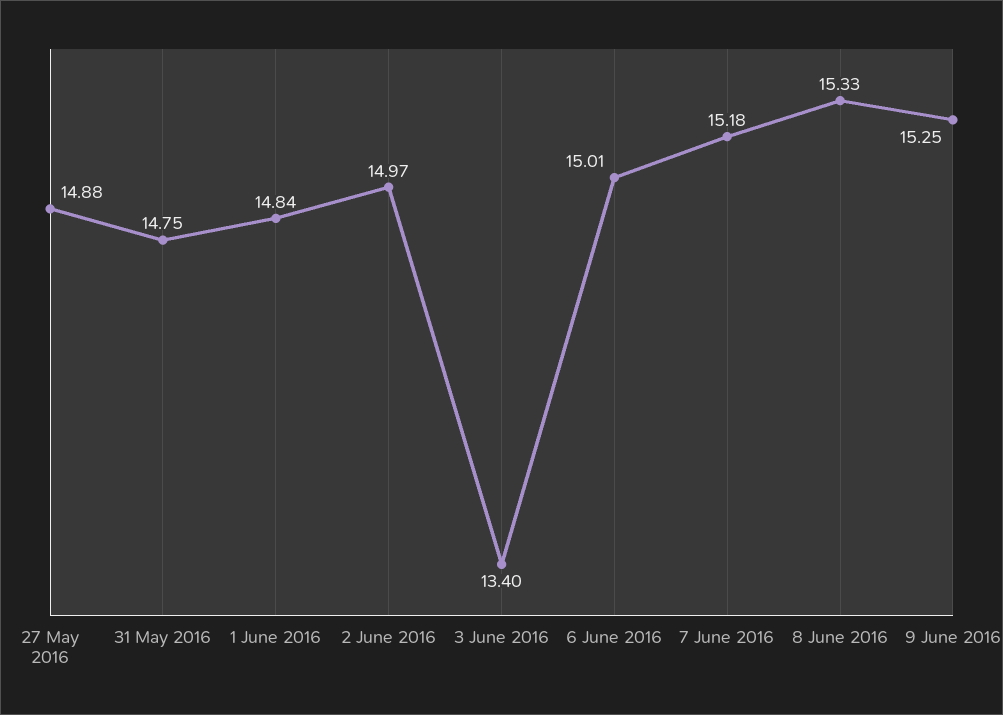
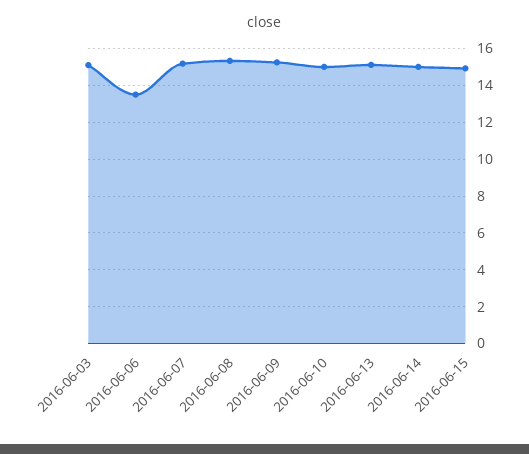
27 May 2016: 14.88 -> none
31 May 2016: 14.75 -> none
1 June 2016: 14.84 -> none
2 June 2016: 14.97 -> none
3 June 2016: 13.4 -> 15
6 June 2016: 15.01 -> 13.5
2016-06-10: none -> 15
2016-06-13: none -> 15
2016-06-14: none -> 15
2016-06-15: none -> 15

